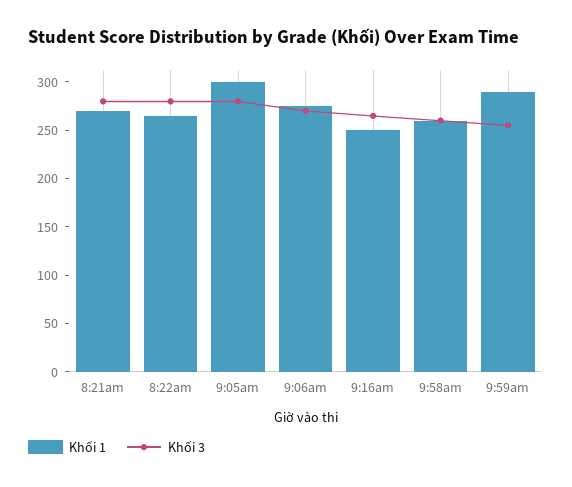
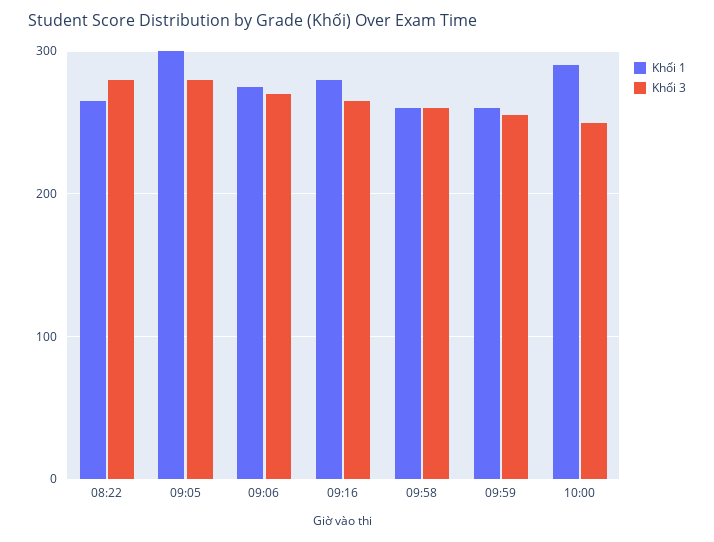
Khối 1, 8:21am: 270 -> none
Khối 3, 8:21am: 280 -> none
Khối 1, 9:16am: 250 -> 280
Khối 1, 9:59am: 290 -> 260
Khối 1, 10:00: none -> 290
Khối 3, 10:00: none -> 250

